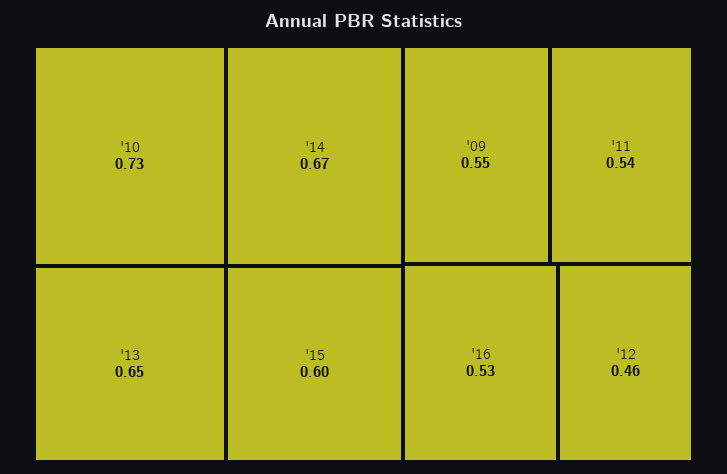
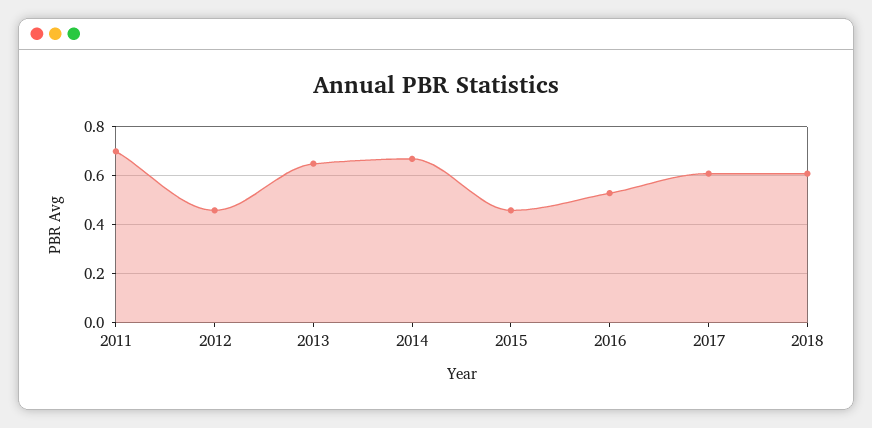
'10: 0.73 -> none
'15: 0.6 -> 0.45
'09: 0.55 -> none
'11: 0.54 -> 0.7
2017: none -> 0.6
2018: none -> 0.6

